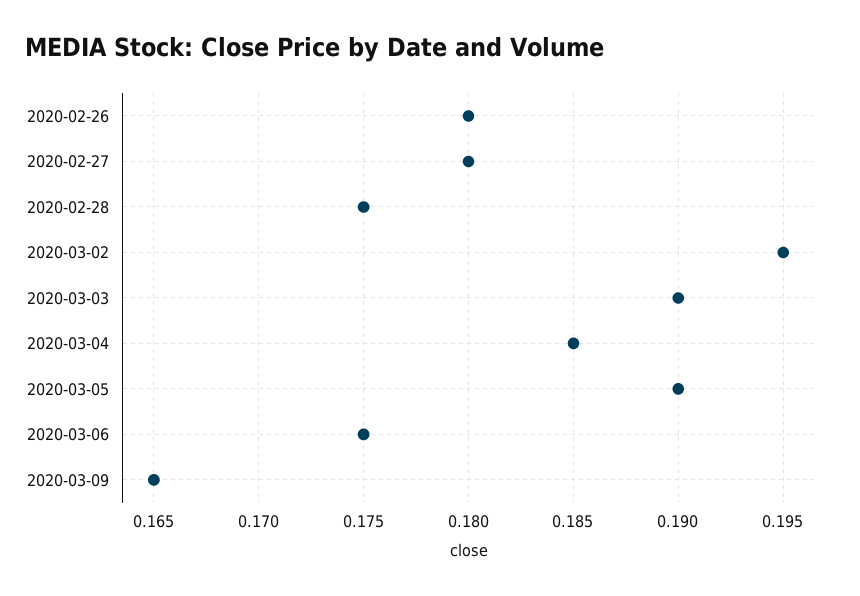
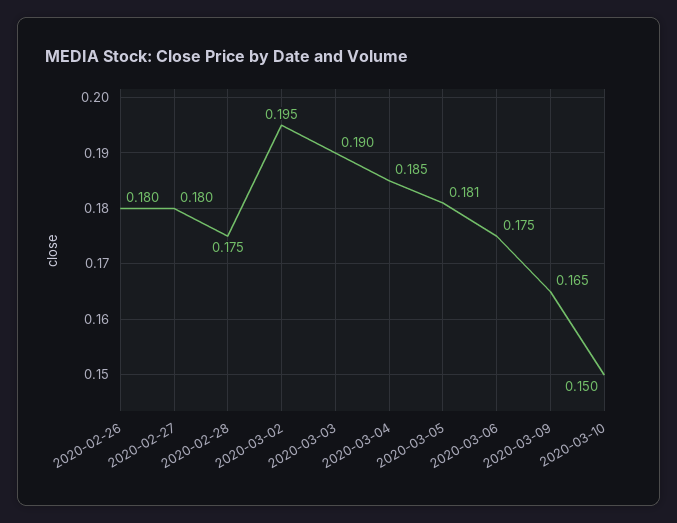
2020-03-05: 0.19 -> 0.181
2020-03-10: none -> 0.15

